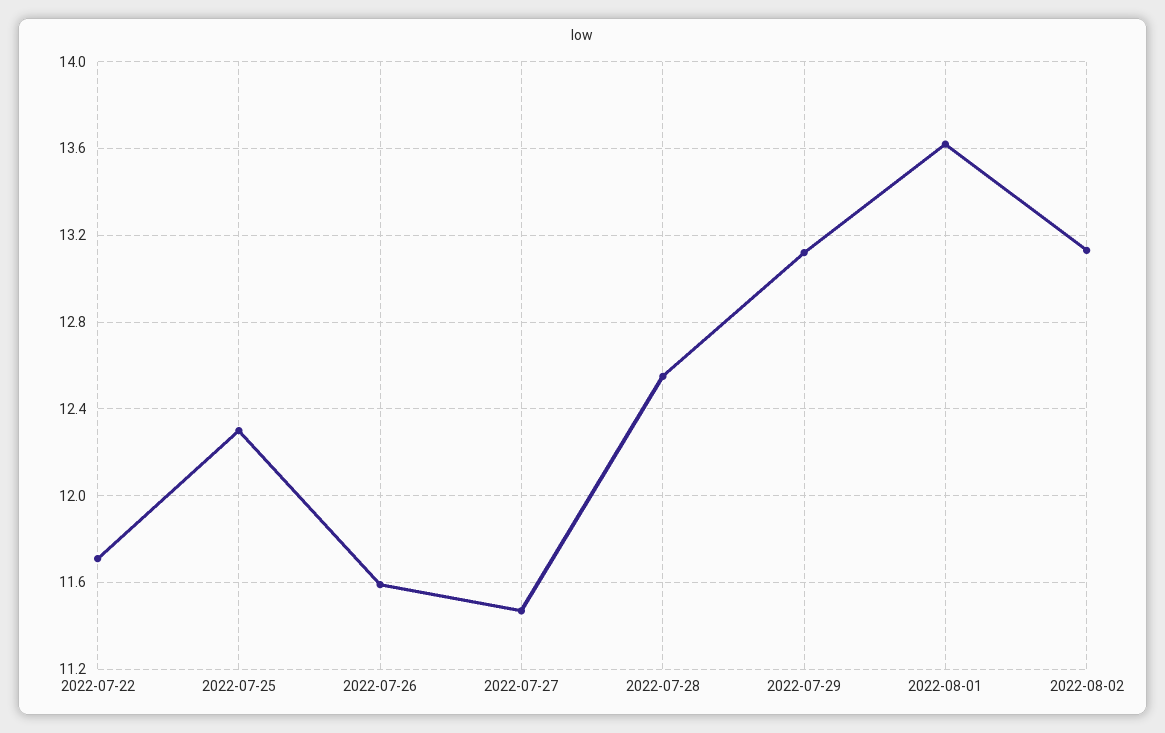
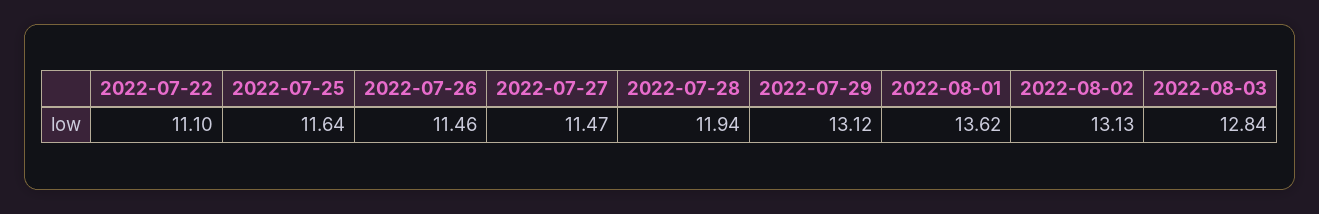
2022-07-22: 11.7 -> 11.1
2022-07-25: 12.3 -> 11.64
2022-07-26: 11.6 -> 11.46
2022-07-28: 12.55 -> 11.94
2022-08-03: none -> 12.84

